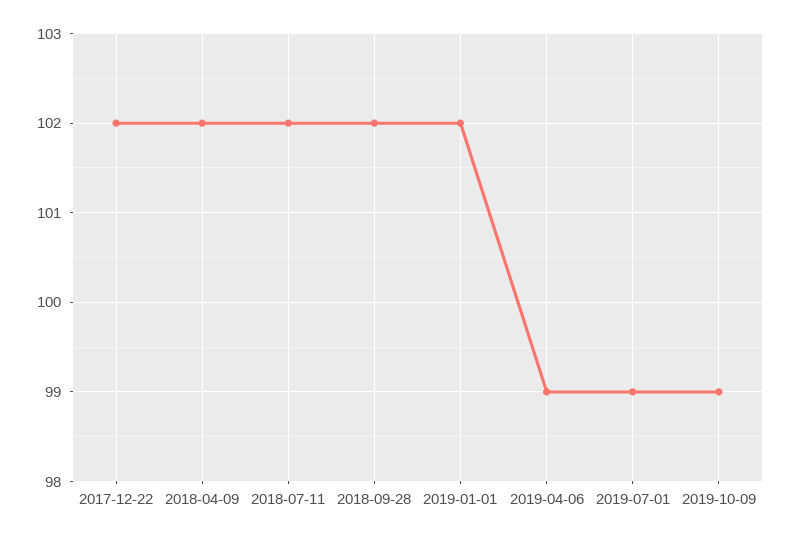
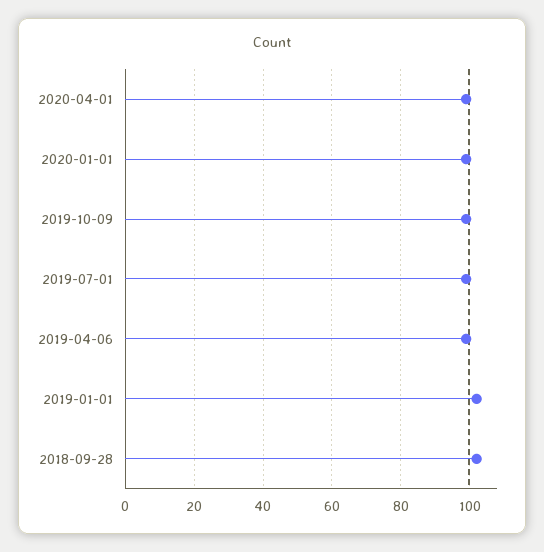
2017-12-22: 102 -> none
2018-04-09: 102 -> none
2018-07-11: 102 -> none
2020-04-01: none -> 100
2020-01-01: none -> 100

